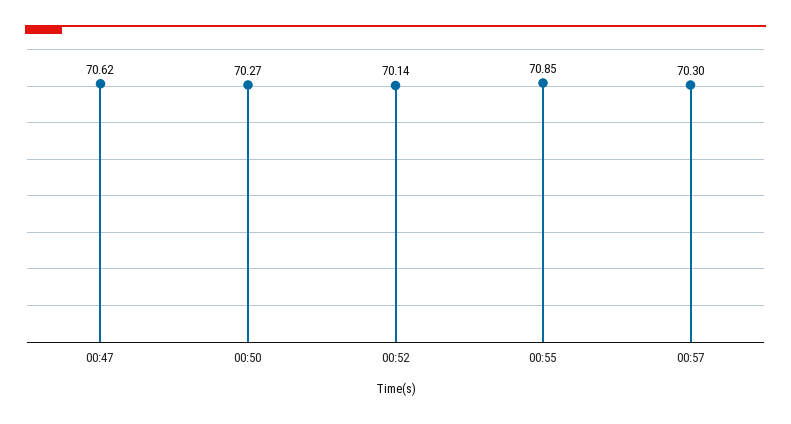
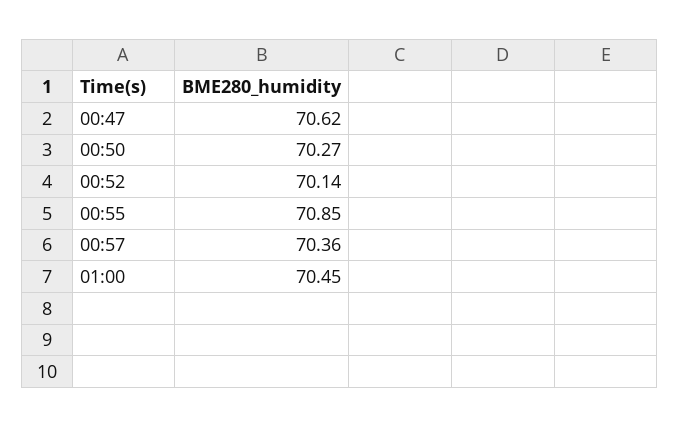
00:57: 70.3 -> 70.36
01:00: none -> 70.45

